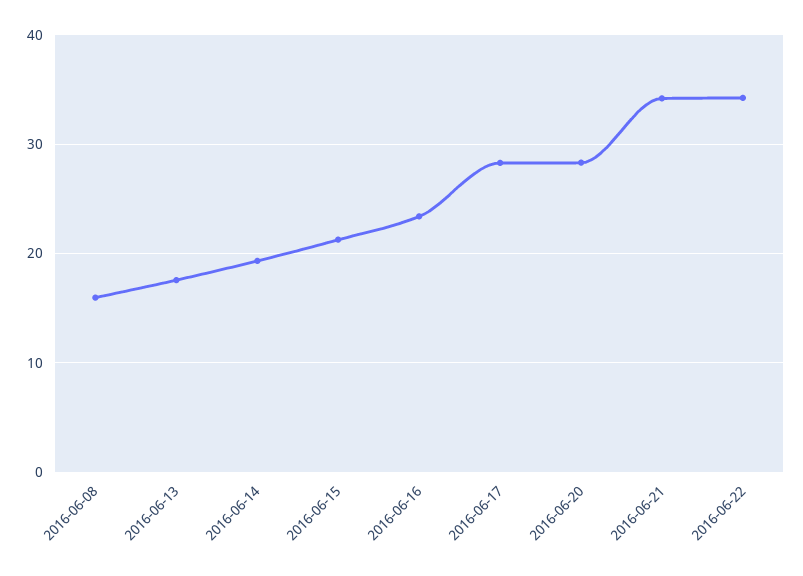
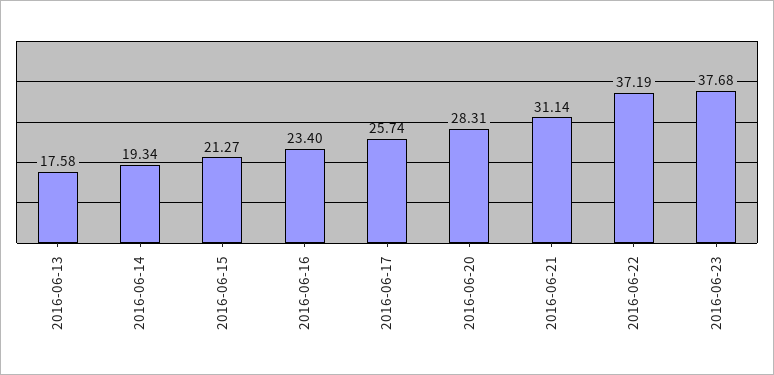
2016-06-08: 16 -> none
2016-06-17: 28 -> 25.74
2016-06-21: 34 -> 31.14
2016-06-22: 34 -> 37.19
2016-06-23: none -> 37.68

